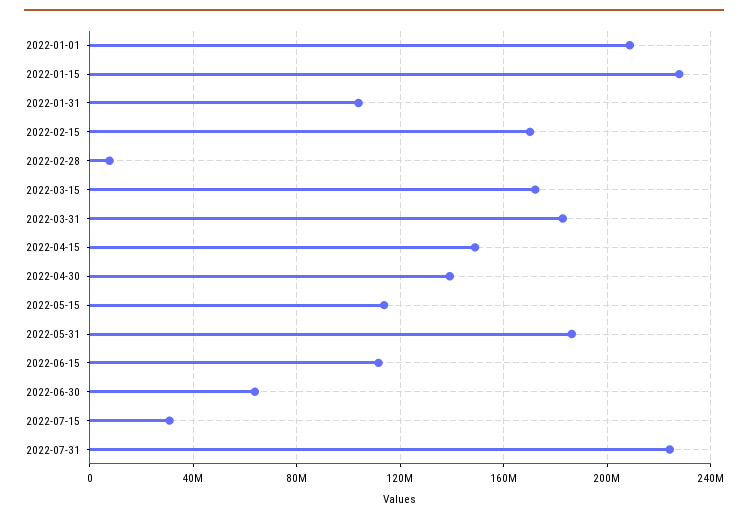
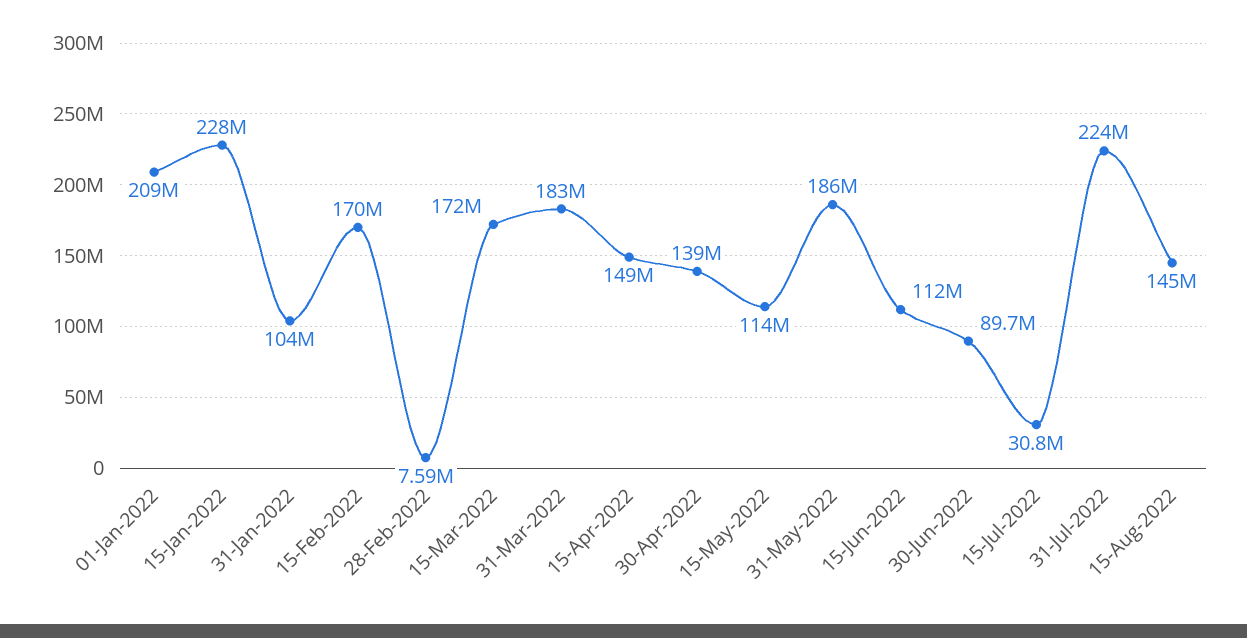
2022-06-30: 65000000 -> 89700000
15-Aug-2022: none -> 145000000

